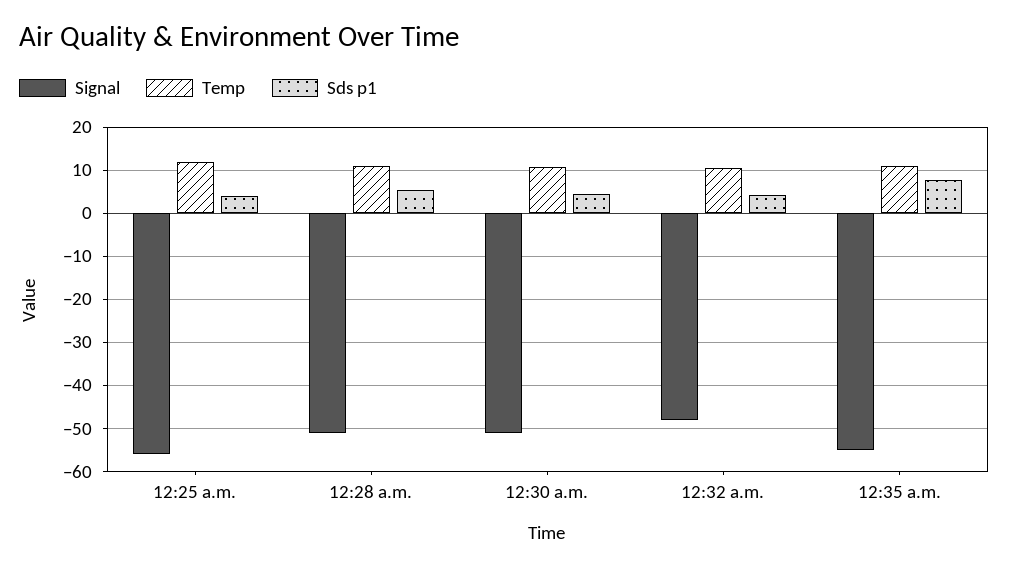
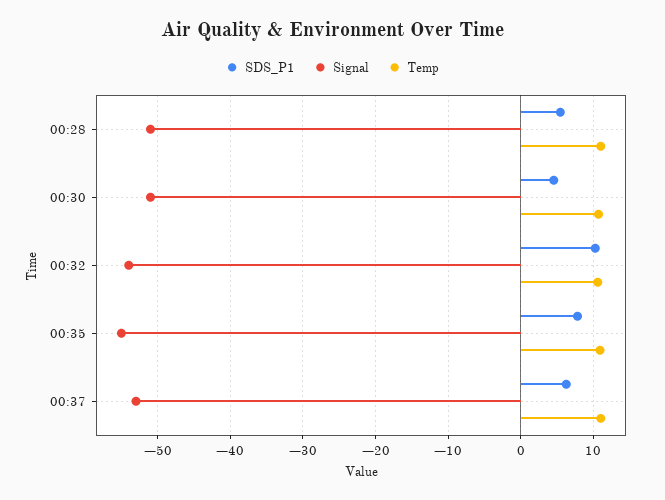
Signal, 12:25 a.m.: -56 -> none
Temp, 12:25 a.m.: 12 -> none
Sds p1, 12:25 a.m.: 4 -> none
Signal, 12:32 a.m.: -48 -> -54
Sds p1, 12:32 a.m.: 4 -> 10
Sds p1, 00:37: none -> 6
Signal, 00:37: none -> -53
Temp, 00:37: none -> 11

